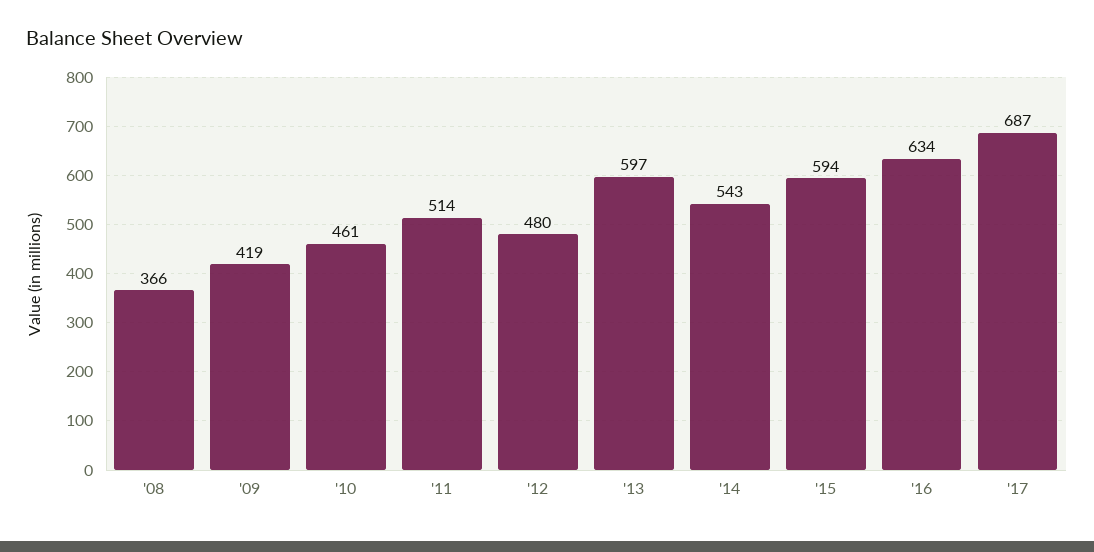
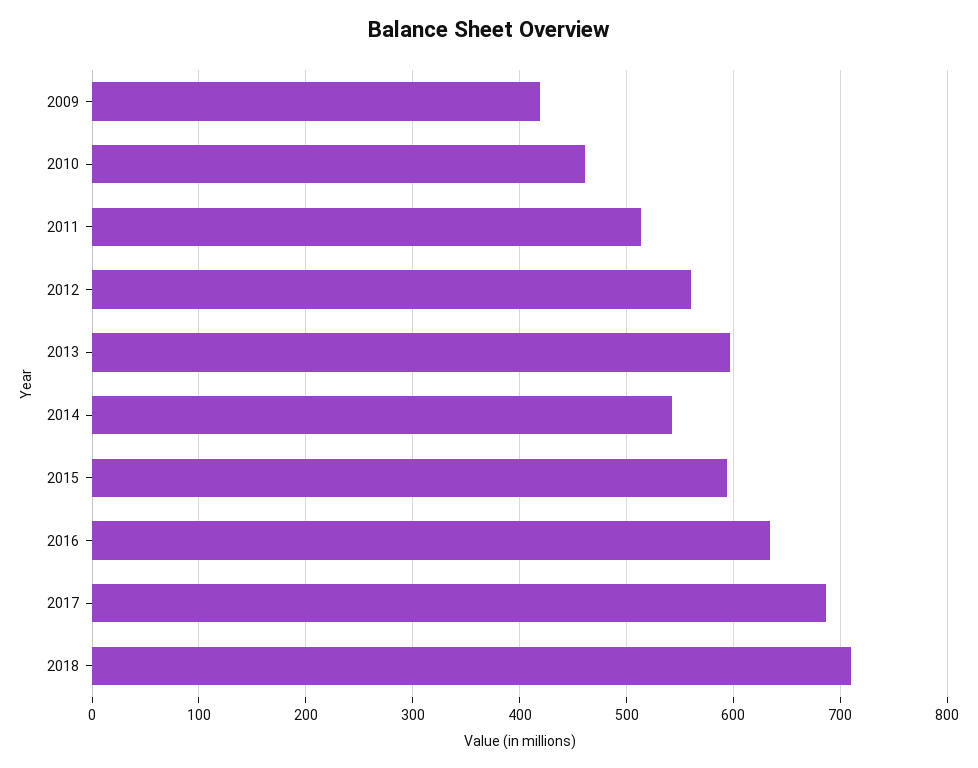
'08: 366 -> none
'12: 480 -> 560
2018: none -> 710

